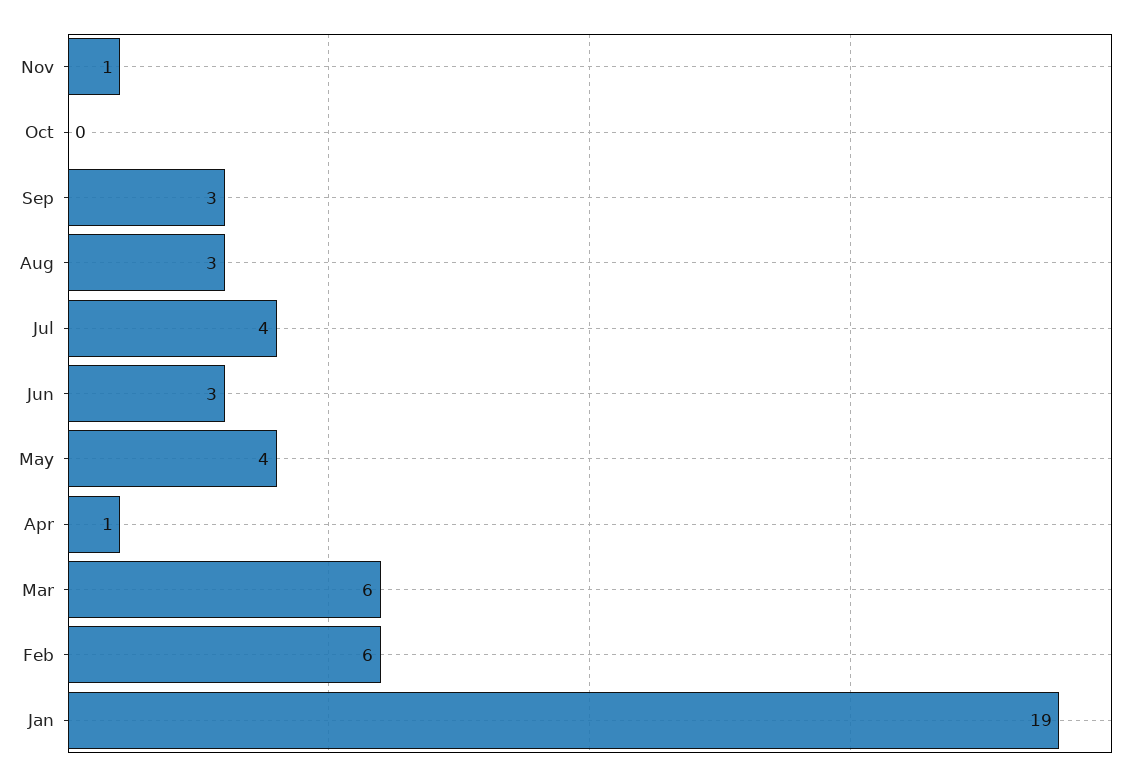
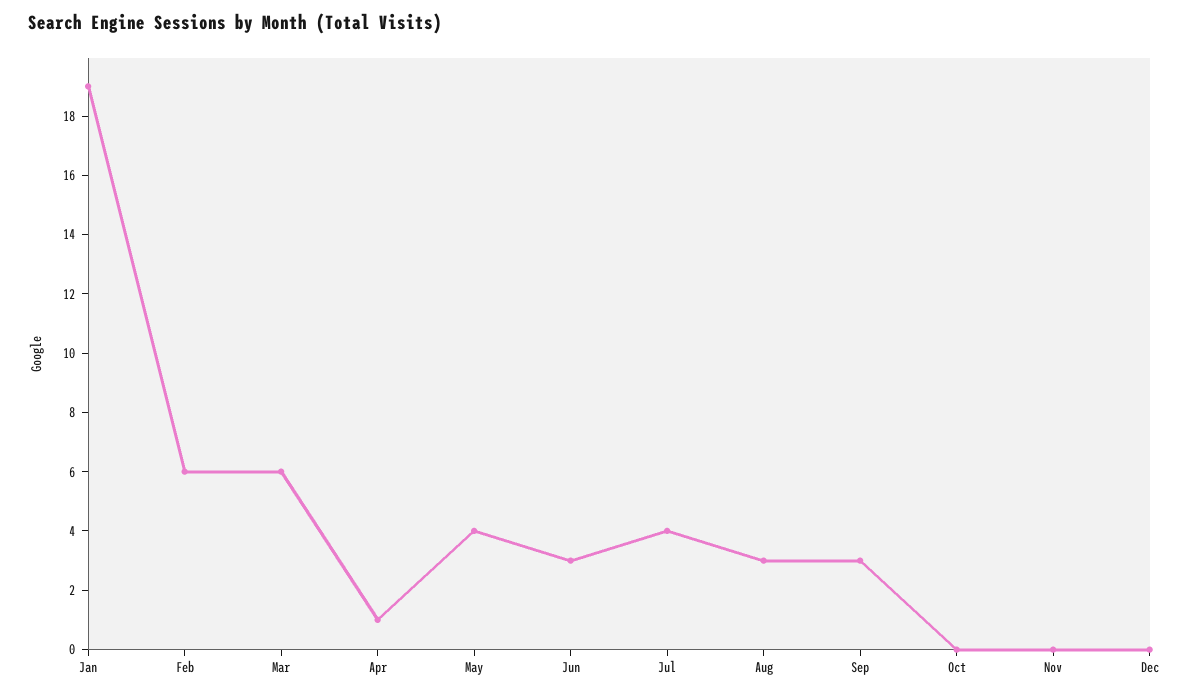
Nov: 1 -> 0
Dec: none -> 0

